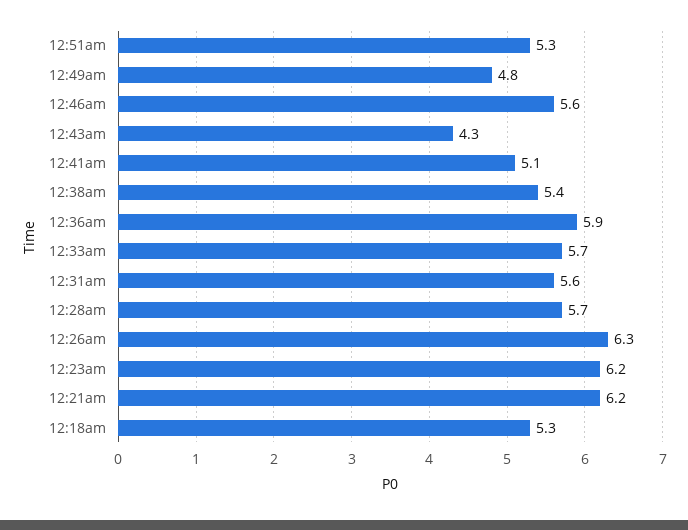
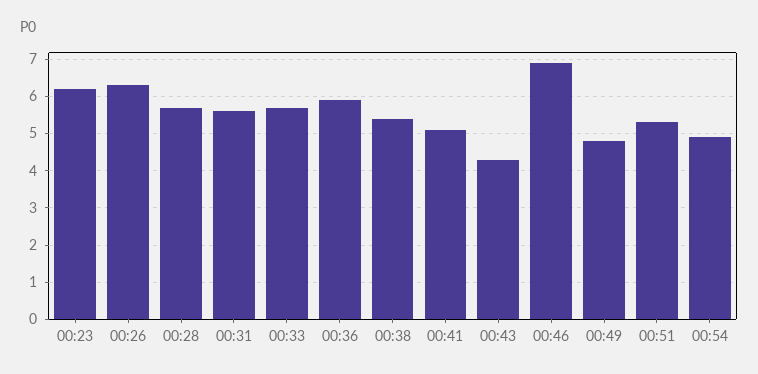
12:46am: 5.6 -> 7
12:21am: 6.2 -> none
12:18am: 5.3 -> none
00:54: none -> 5

